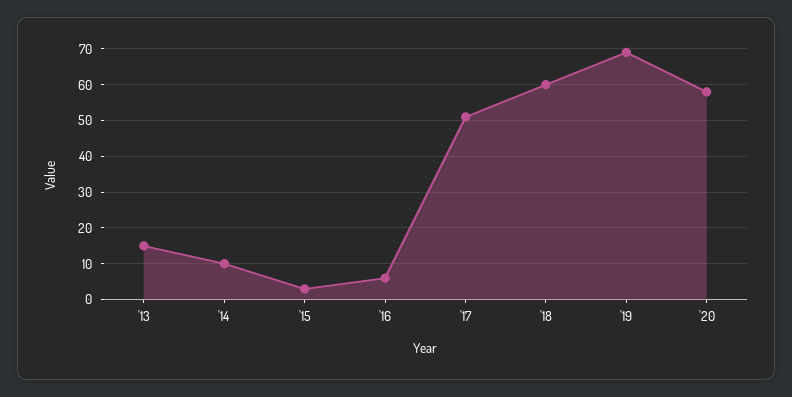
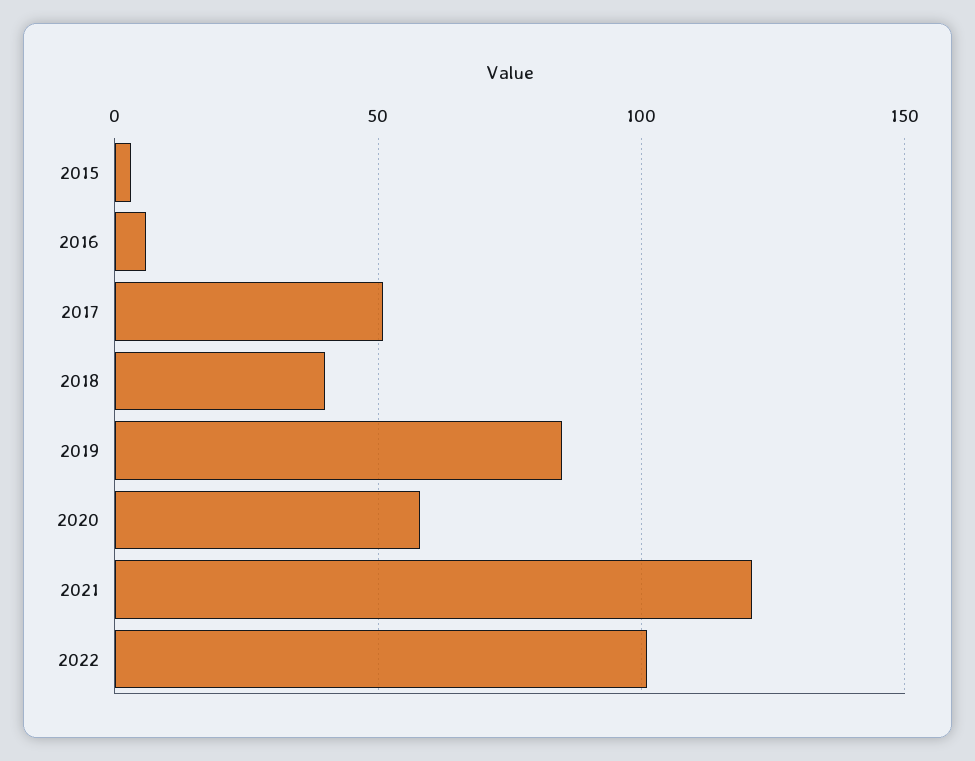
'13: 15 -> none
'14: 10 -> none
'18: 60 -> 40
'19: 70 -> 85
2021: none -> 120
2022: none -> 100

